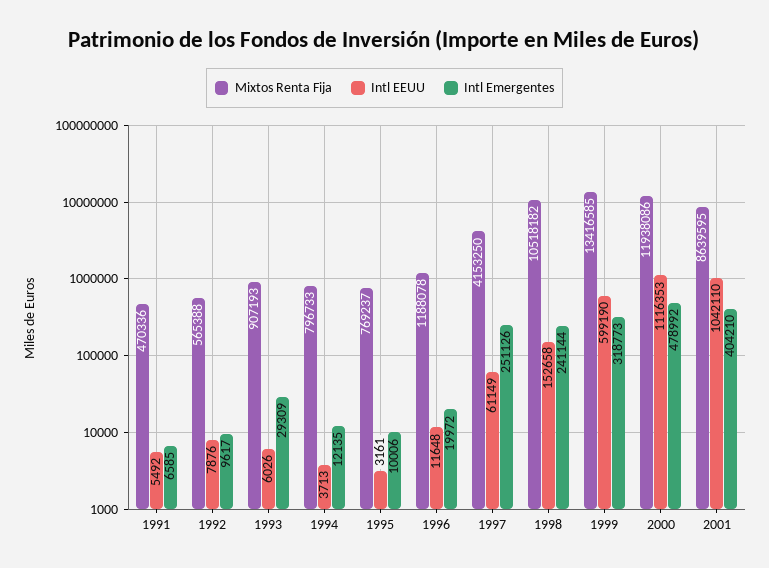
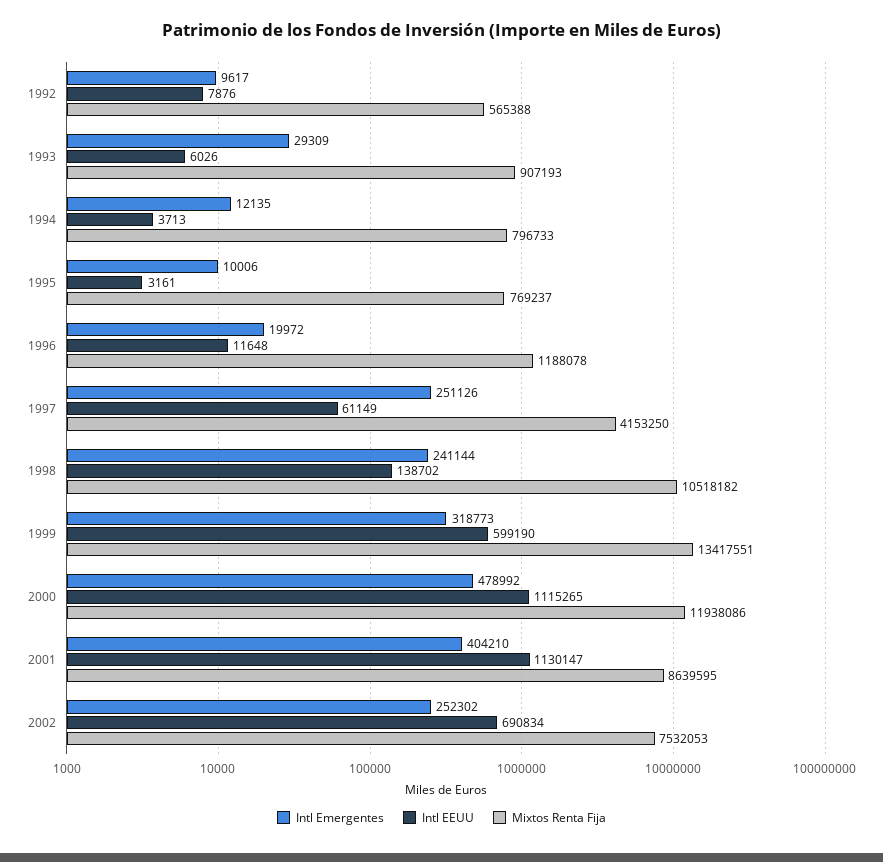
Mixtos Renta Fija, 1991: 470336 -> none
Intl EEUU, 1991: 5492 -> none
Intl Emergentes, 1991: 6585 -> none
Intl EEUU, 1998: 152658 -> 138702
Mixtos Renta Fija, 1999: 13416585 -> 13417551
Intl EEUU, 2000: 1116353 -> 1115265
Intl EEUU, 2001: 1042110 -> 1130147
Intl Emergentes, 2002: none -> 252302
Intl EEUU, 2002: none -> 690834
Mixtos Renta Fija, 2002: none -> 7532053

